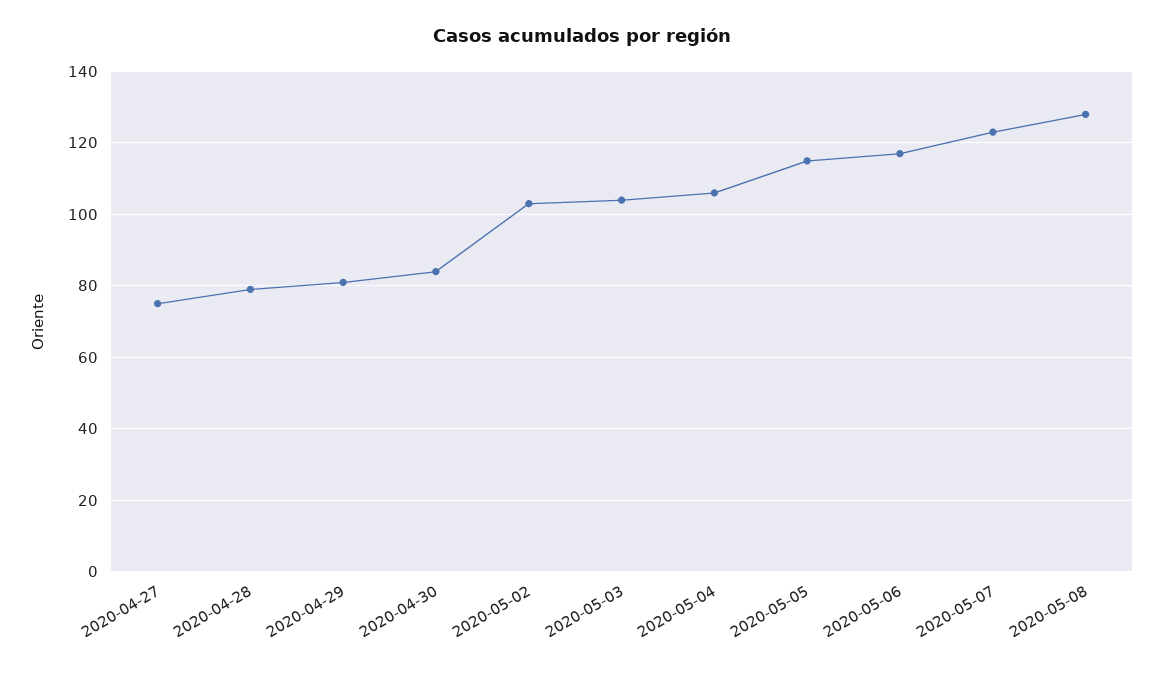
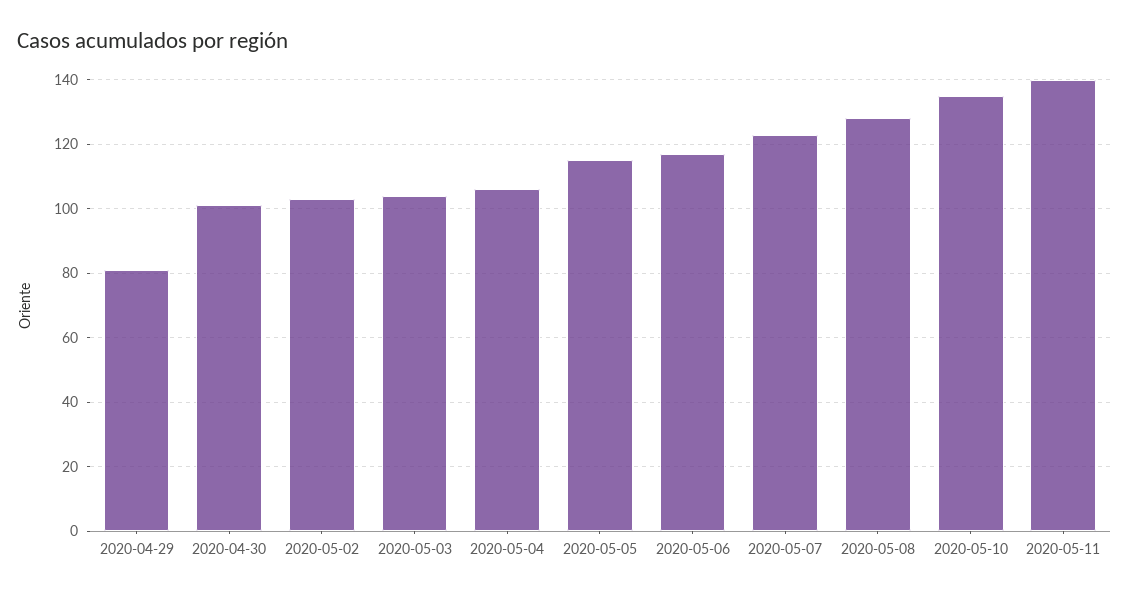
2020-04-27: 75 -> none
2020-04-28: 80 -> none
2020-04-30: 85 -> 100
2020-05-10: none -> 135
2020-05-11: none -> 140

